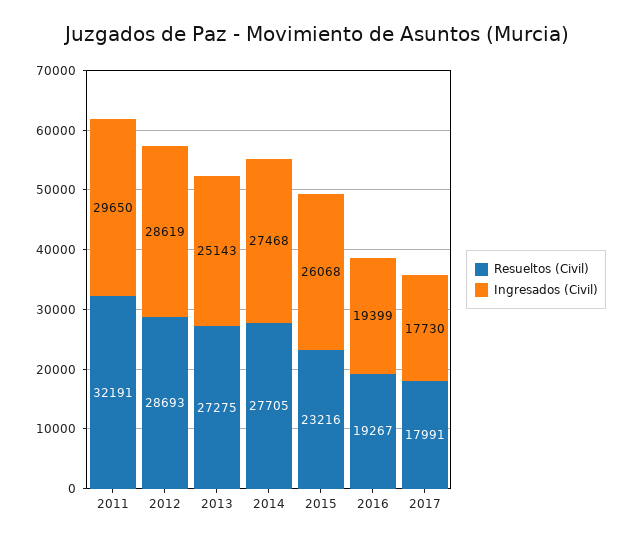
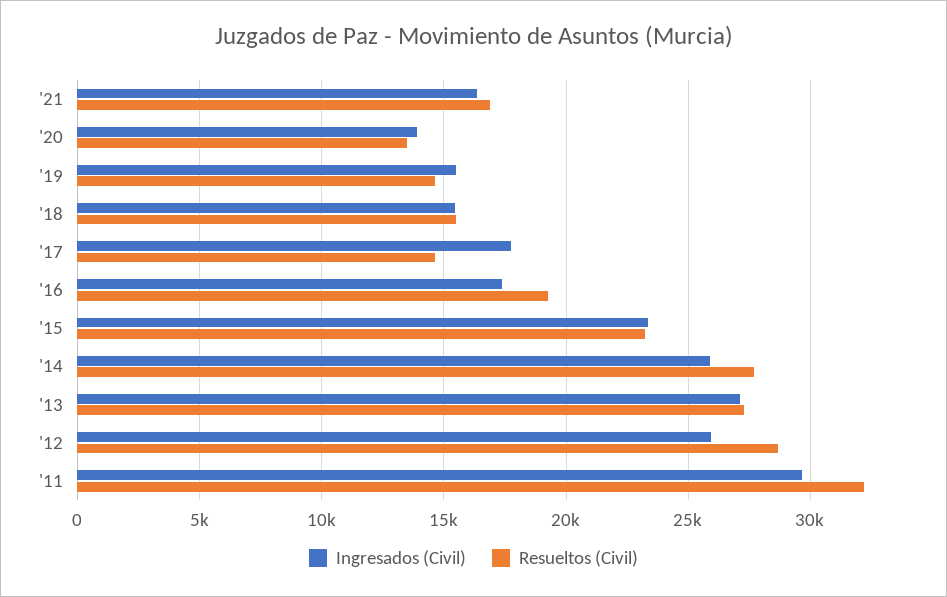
Ingresados (Civil), 2012: 28619 -> 26000
Ingresados (Civil), 2013: 25143 -> 27000
Ingresados (Civil), 2014: 27468 -> 26000
Ingresados (Civil), 2015: 26068 -> 23500
Ingresados (Civil), 2016: 19399 -> 17500
Resueltos (Civil), 2017: 17991 -> 14500
Ingresados (Civil), '21: none -> 16500
Resueltos (Civil), '21: none -> 17000
Ingresados (Civil), '20: none -> 14000
Resueltos (Civil), '20: none -> 13500
Ingresados (Civil), '19: none -> 15500
Resueltos (Civil), '19: none -> 14500
Ingresados (Civil), '18: none -> 15500
Resueltos (Civil), '18: none -> 15500

